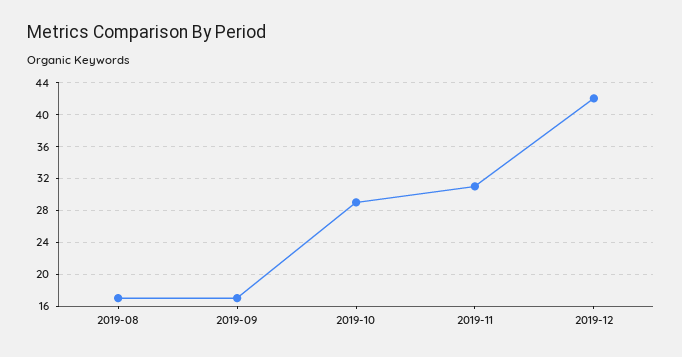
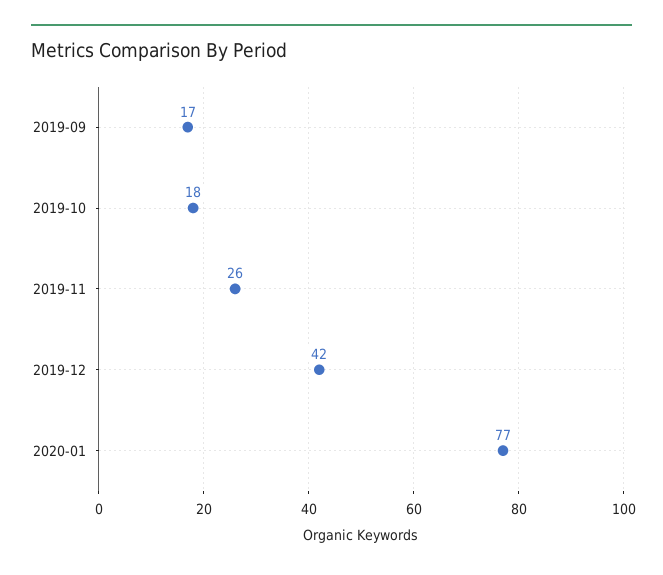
2019-08: 17 -> none
2019-10: 29 -> 18
2019-11: 31 -> 26
2020-01: none -> 77

